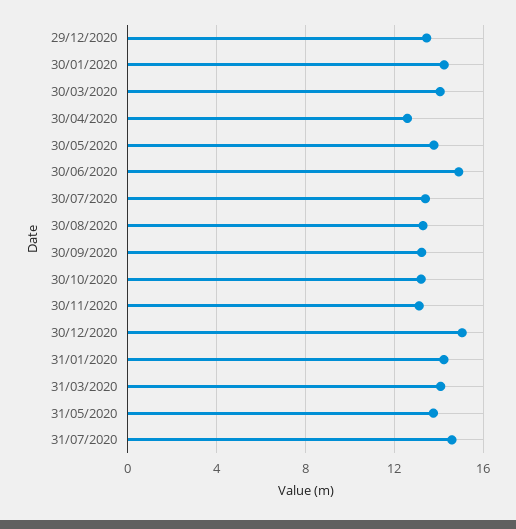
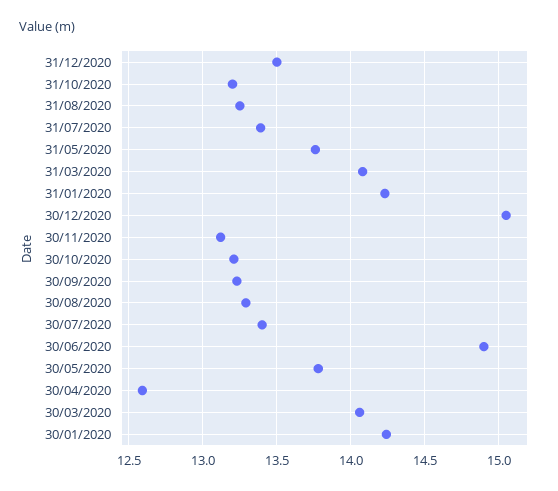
29/12/2020: 13.5 -> none
31/07/2020: 14.5 -> 13.4
31/12/2020: none -> 13.5
31/10/2020: none -> 13.2
31/08/2020: none -> 13.25

